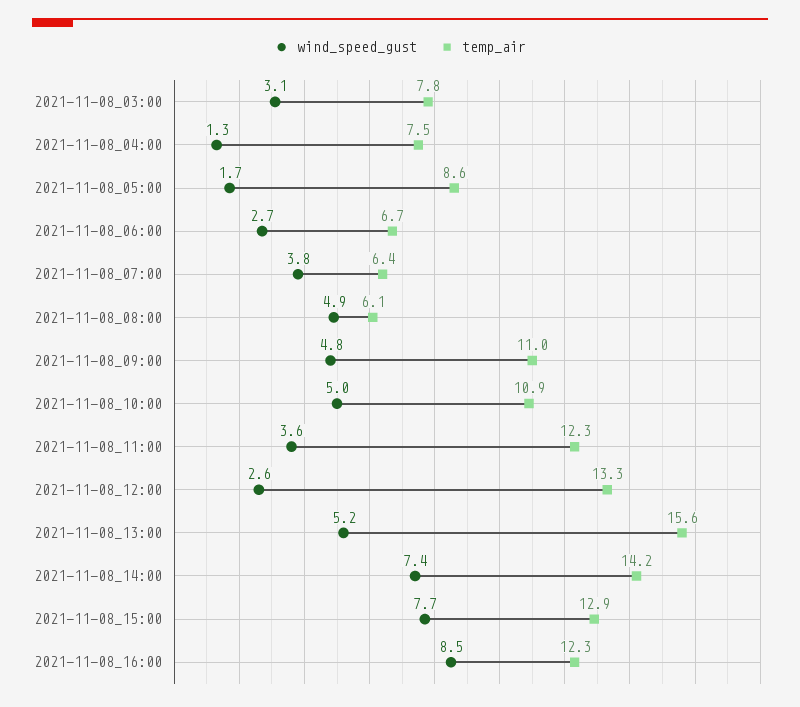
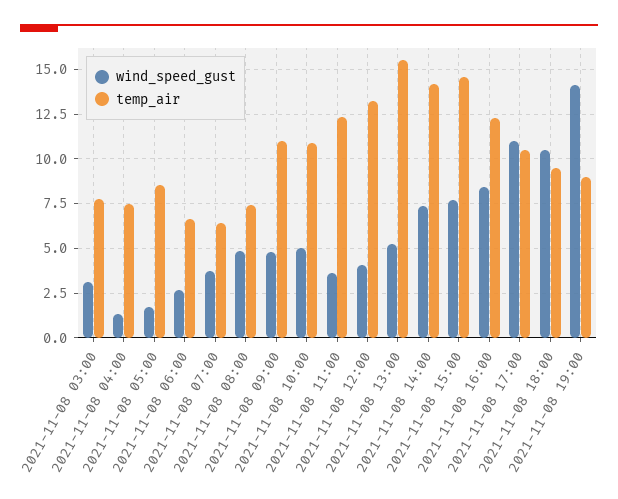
temp_air, 2021-11-08_08:00: 6.1 -> 7.5
wind_speed_gust, 2021-11-08_12:00: 2.6 -> 4
temp_air, 2021-11-08_15:00: 12.9 -> 14.5
wind_speed_gust, 2021-11-08 17:00: none -> 11
temp_air, 2021-11-08 17:00: none -> 10.5
wind_speed_gust, 2021-11-08 18:00: none -> 10.5
temp_air, 2021-11-08 18:00: none -> 9.5
wind_speed_gust, 2021-11-08 19:00: none -> 14
temp_air, 2021-11-08 19:00: none -> 9

